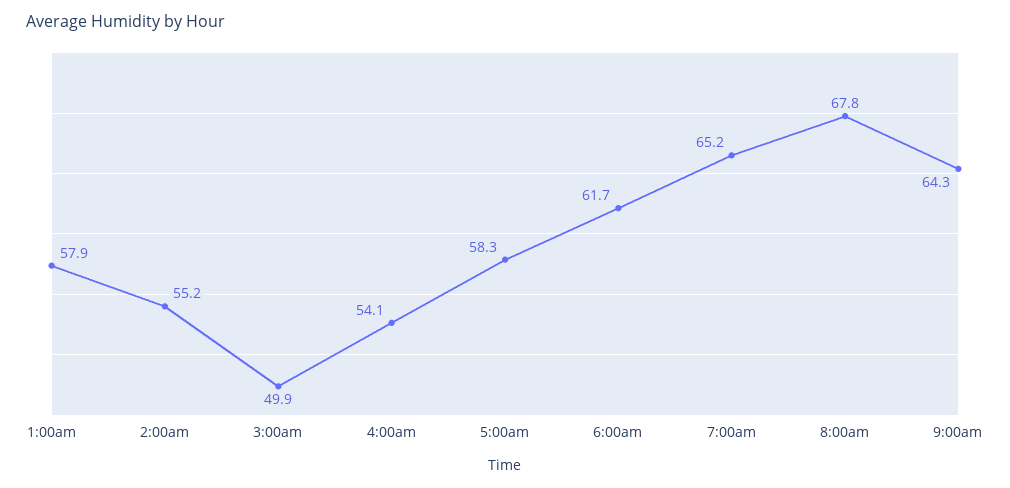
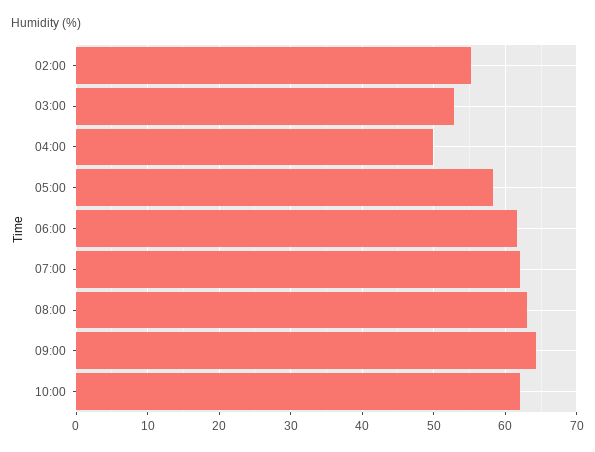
1:00am: 57.9 -> none
3:00am: 49.9 -> 53
4:00am: 54.1 -> 50
7:00am: 65.2 -> 62
8:00am: 67.8 -> 63
10:00: none -> 62

